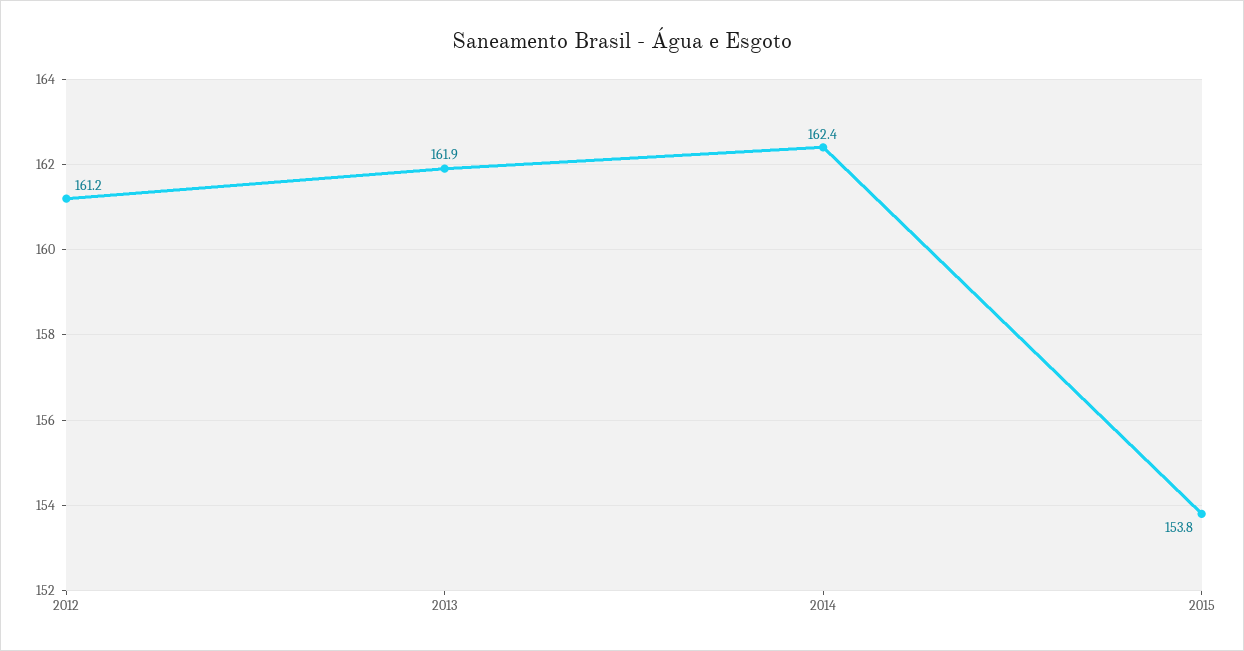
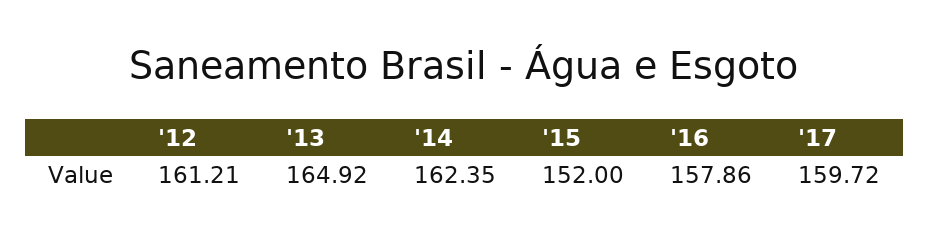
2013: 161.9 -> 164.92
2015: 153.8 -> 152
'16: none -> 157.86
'17: none -> 159.72

